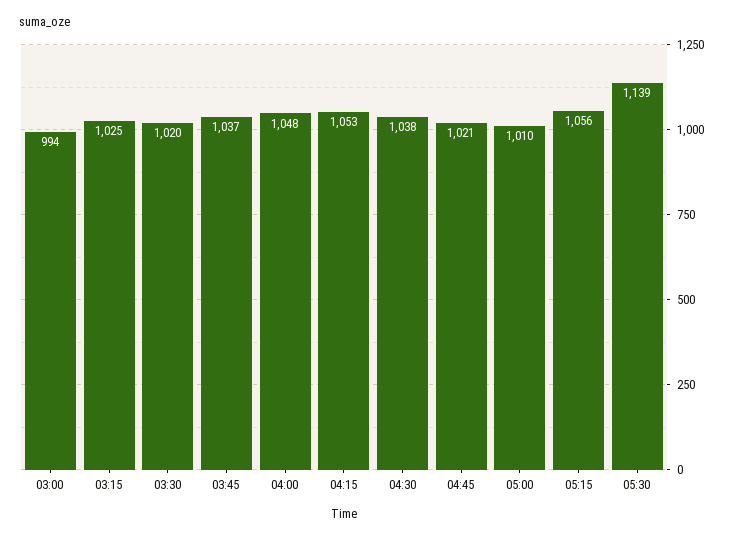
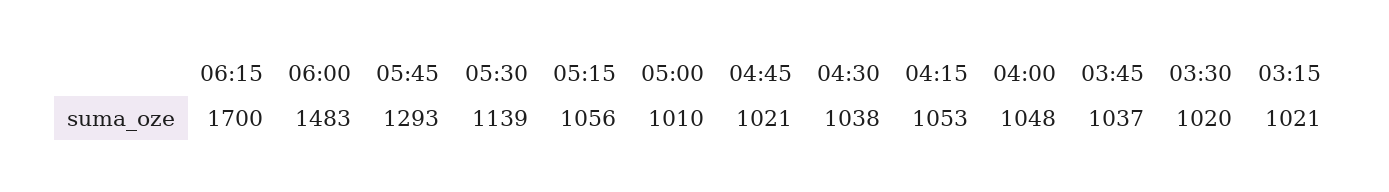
03:00: 994 -> none
03:15: 1025 -> 1021
06:15: none -> 1700
06:00: none -> 1483
05:45: none -> 1293

